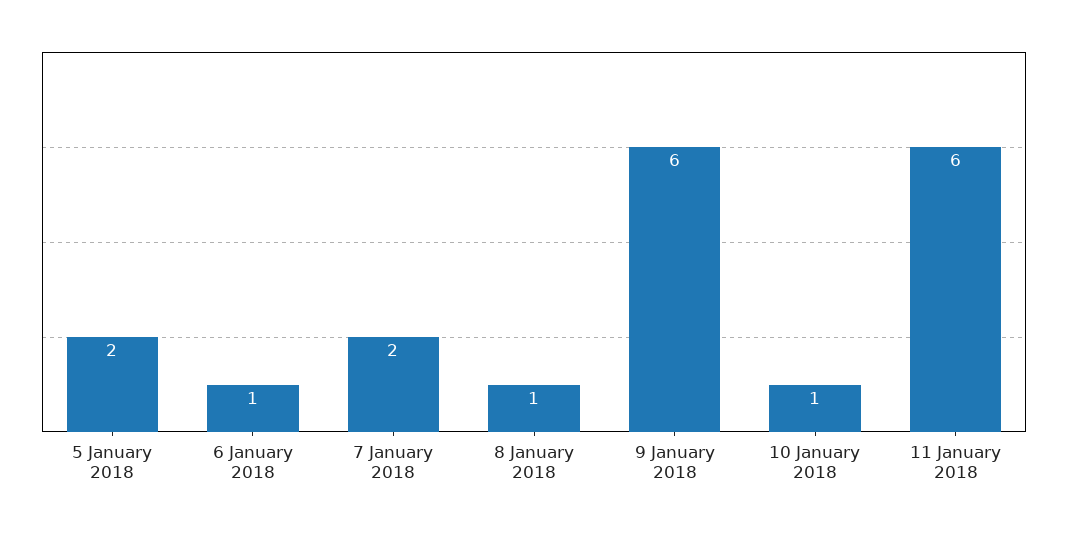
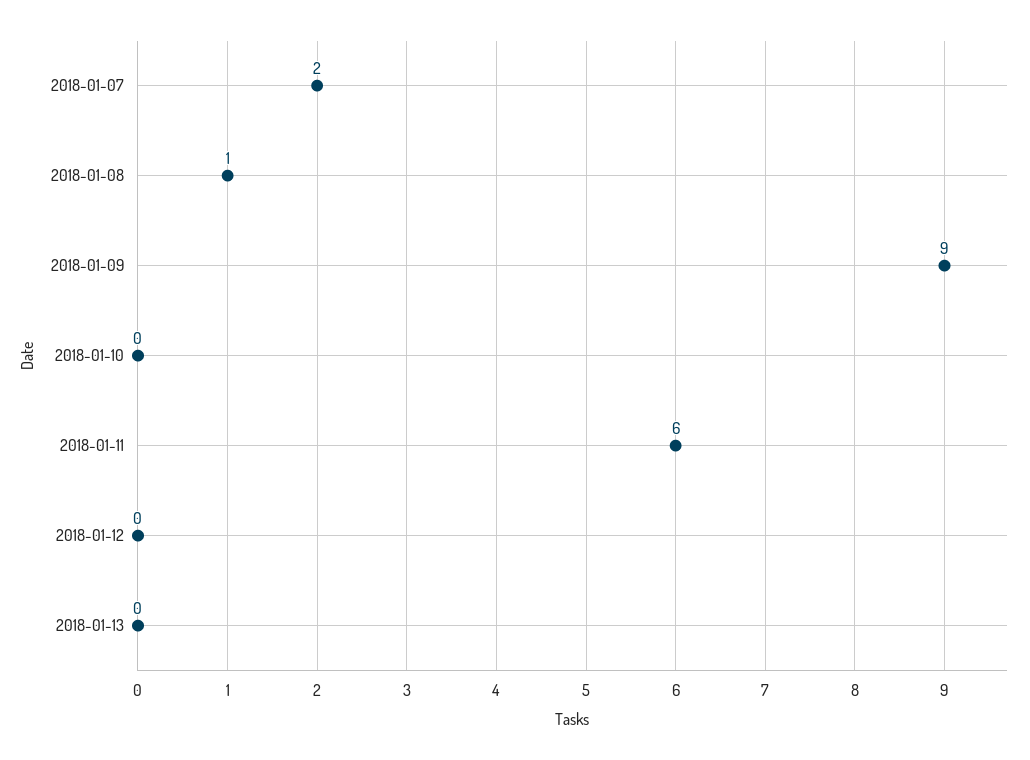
5 January 2018: 2 -> none
6 January 2018: 1 -> none
9 January 2018: 6 -> 9
10 January 2018: 1 -> 0
2018-01-12: none -> 0
2018-01-13: none -> 0

